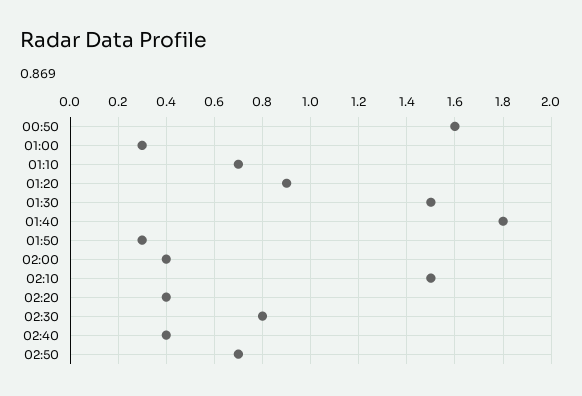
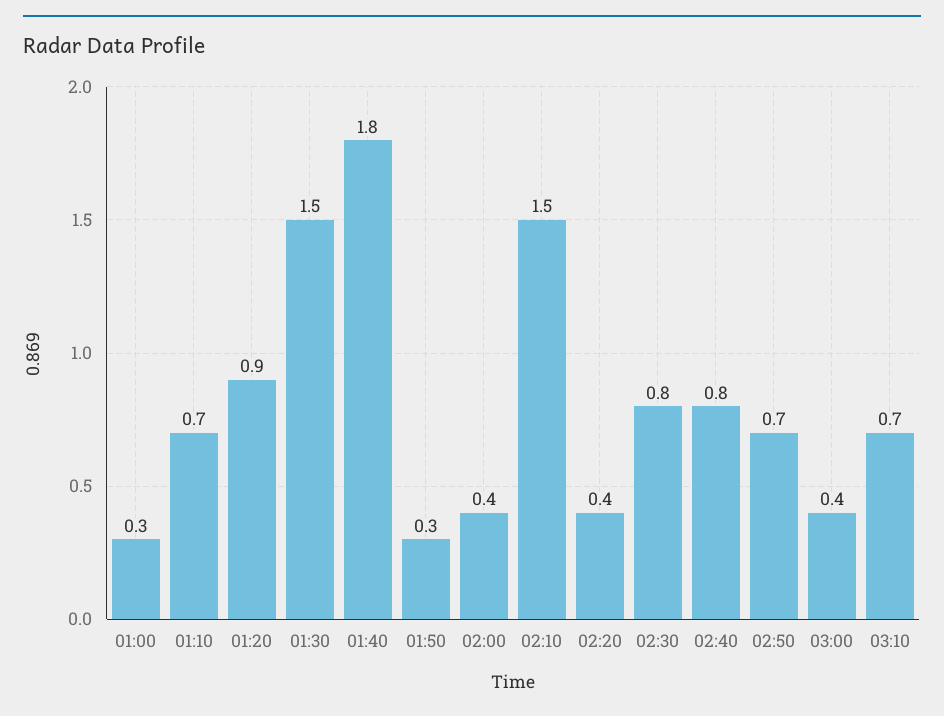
00:50: 1.6 -> none
02:40: 0.4 -> 0.8
03:00: none -> 0.4
03:10: none -> 0.7

